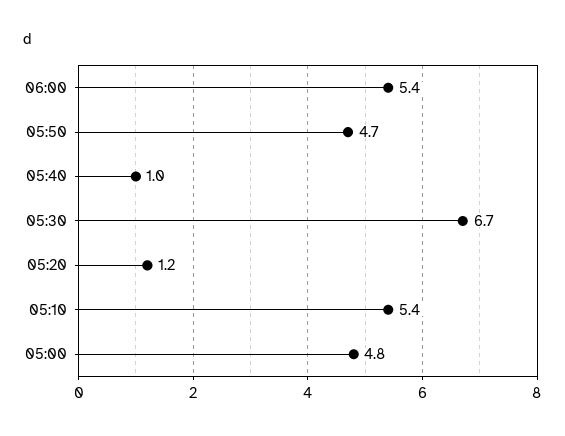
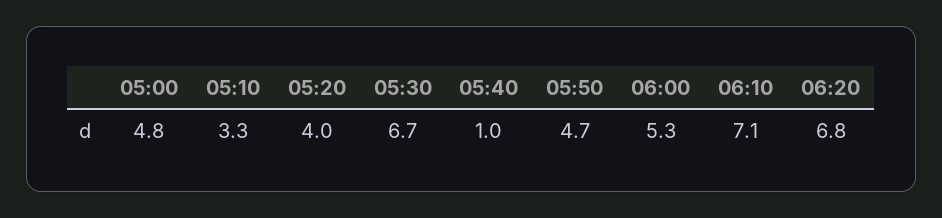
06:00: 5.4 -> 5.3
05:20: 1.2 -> 4
05:10: 5.4 -> 3.3
06:10: none -> 7.1
06:20: none -> 6.8

